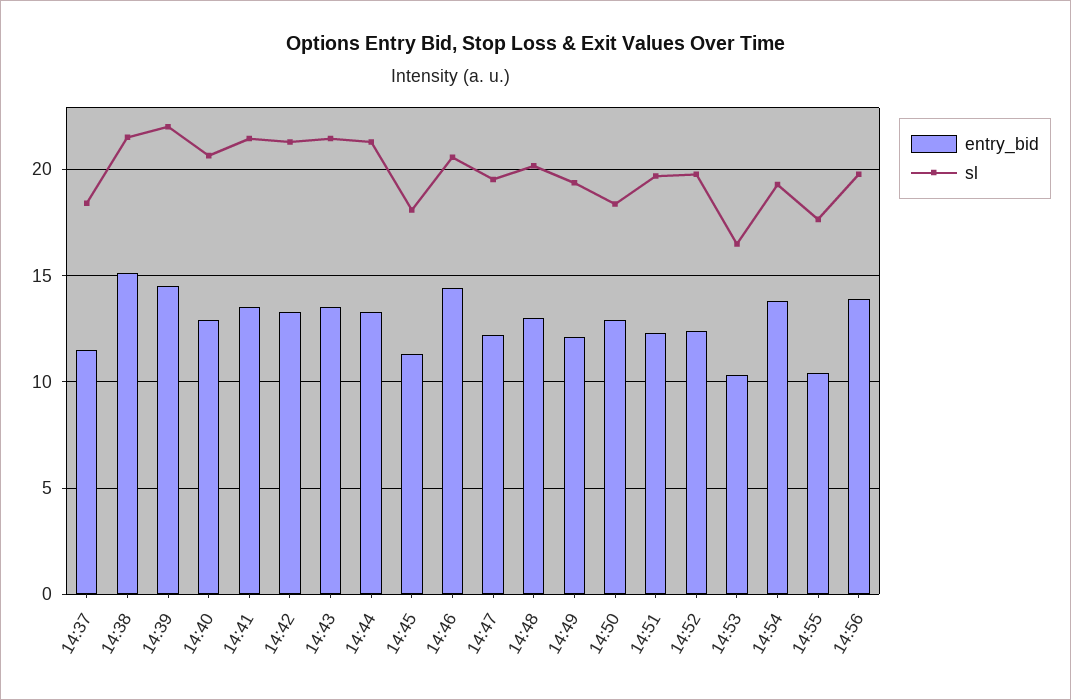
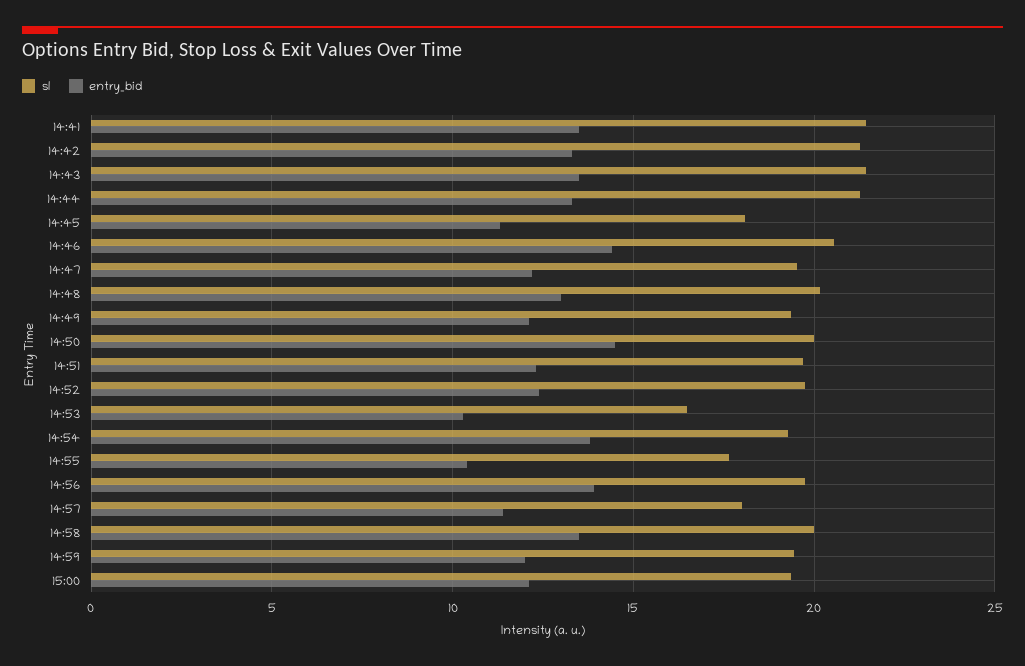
entry_bid, 14:37: 11.5 -> none
sl, 14:37: 18.5 -> none
entry_bid, 14:38: 15 -> none
sl, 14:38: 21.5 -> none
entry_bid, 14:39: 14.5 -> none
sl, 14:39: 22 -> none
entry_bid, 14:40: 13 -> none
sl, 14:40: 20.5 -> none
entry_bid, 14:50: 13 -> 14.5
sl, 14:50: 18.5 -> 20
sl, 14:57: none -> 18
entry_bid, 14:57: none -> 11.5
sl, 14:58: none -> 20
entry_bid, 14:58: none -> 13.5
sl, 14:59: none -> 19.5
entry_bid, 14:59: none -> 12
sl, 15:00: none -> 19.5
entry_bid, 15:00: none -> 12

